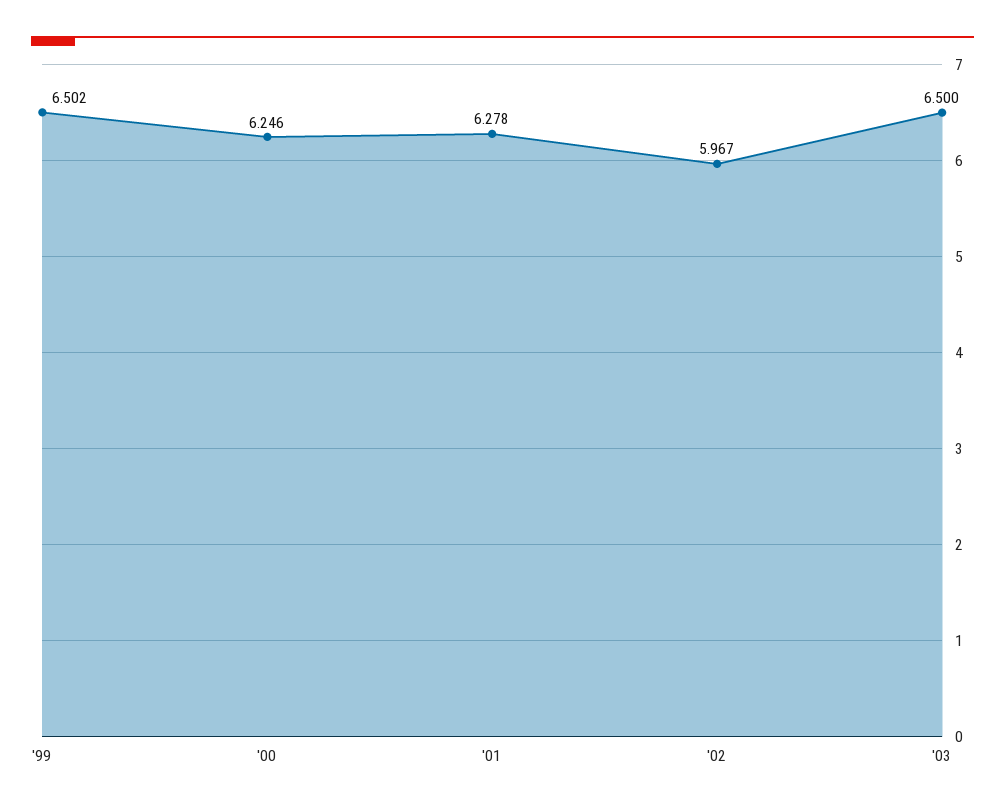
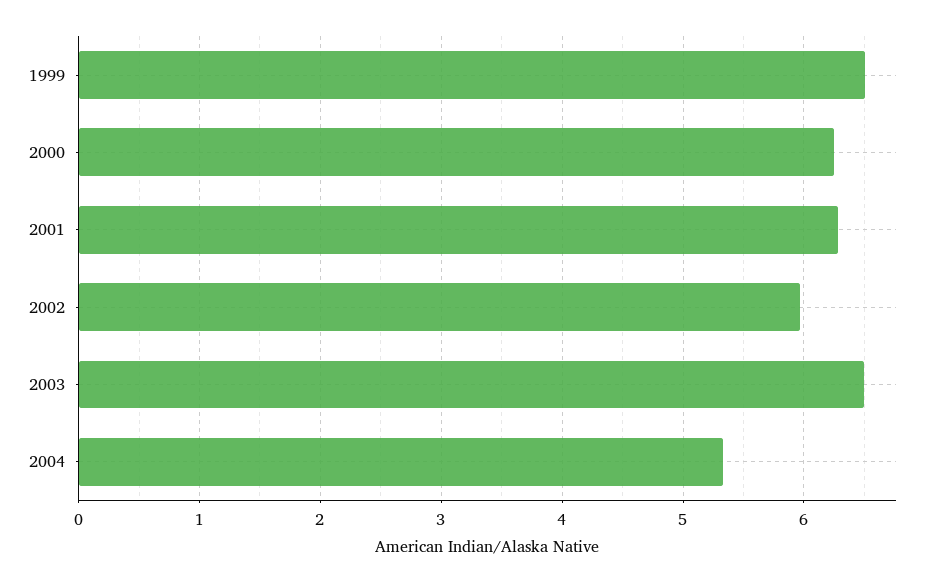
2004: none -> 5.3

